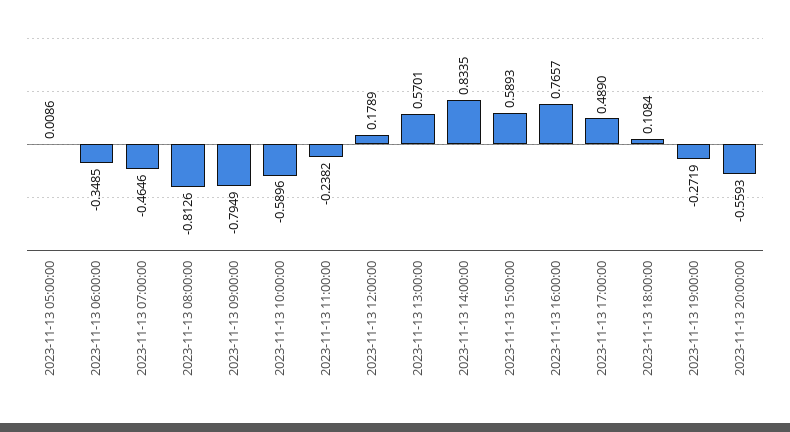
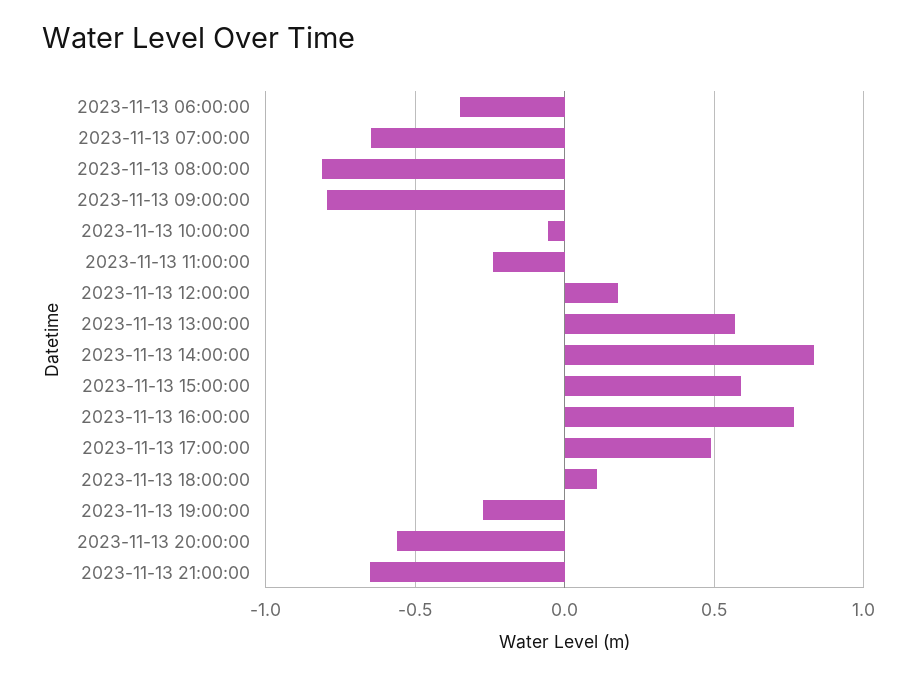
2023-11-13 05:00:00: 0.0086 -> none
2023-11-13 07:00:00: -0.4646 -> -0.65
2023-11-13 10:00:00: -0.5896 -> -0.05
2023-11-13 21:00:00: none -> -0.65

